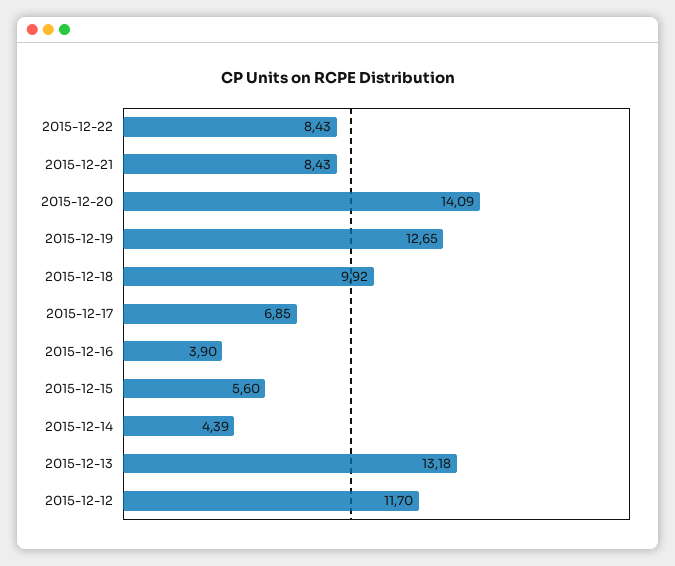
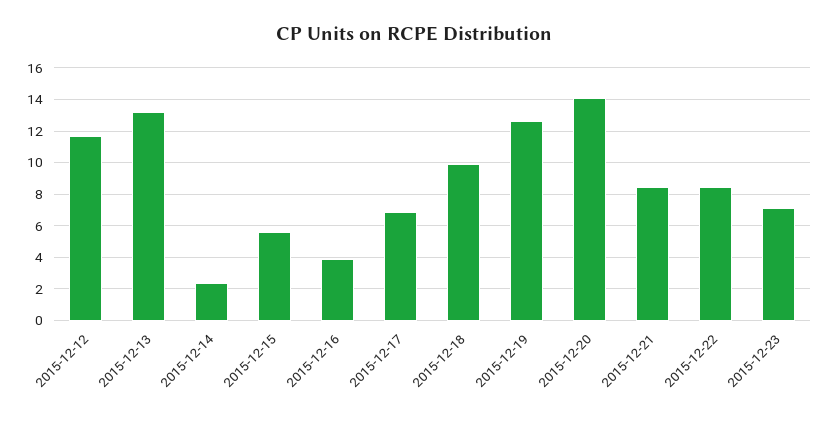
2015-12-14: 4.39 -> 2.5
2015-12-23: none -> 7

